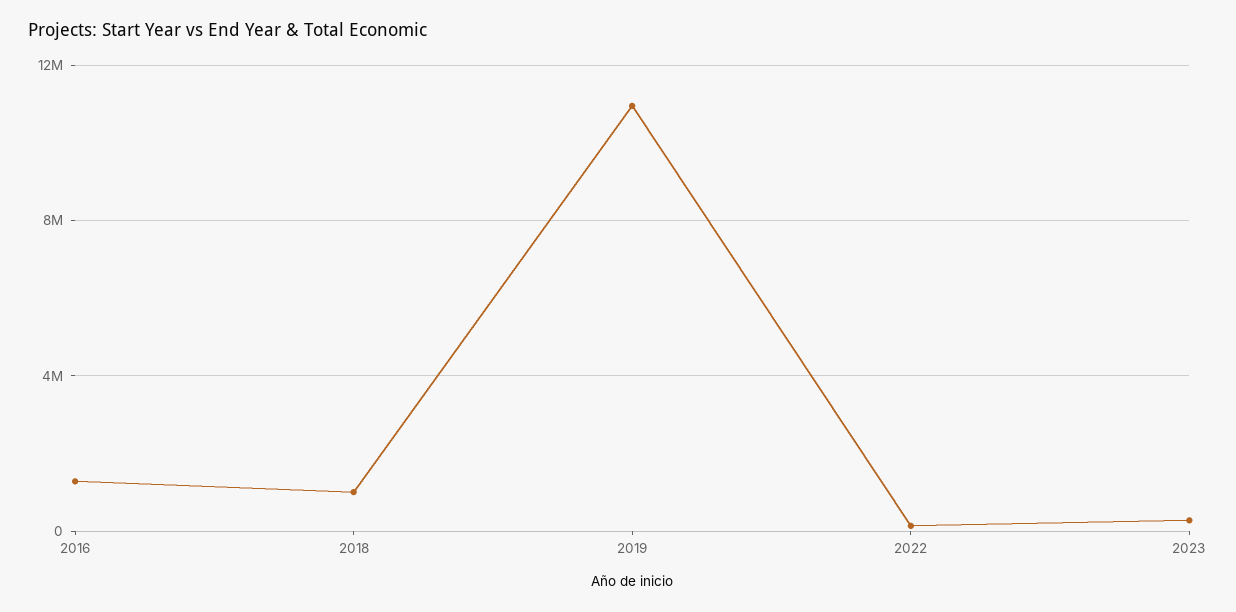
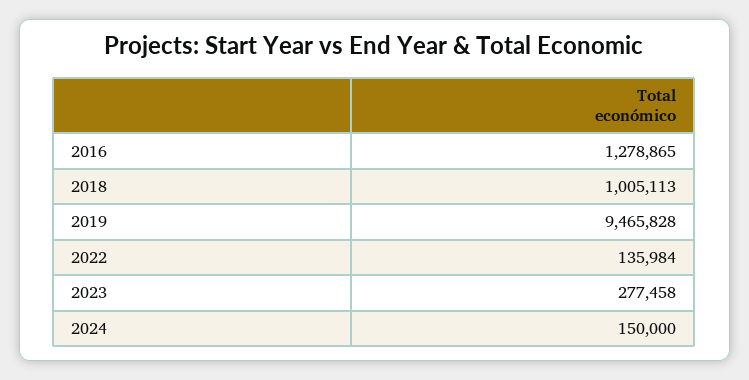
2019: 11000000 -> 9465828
2024: none -> 150000

